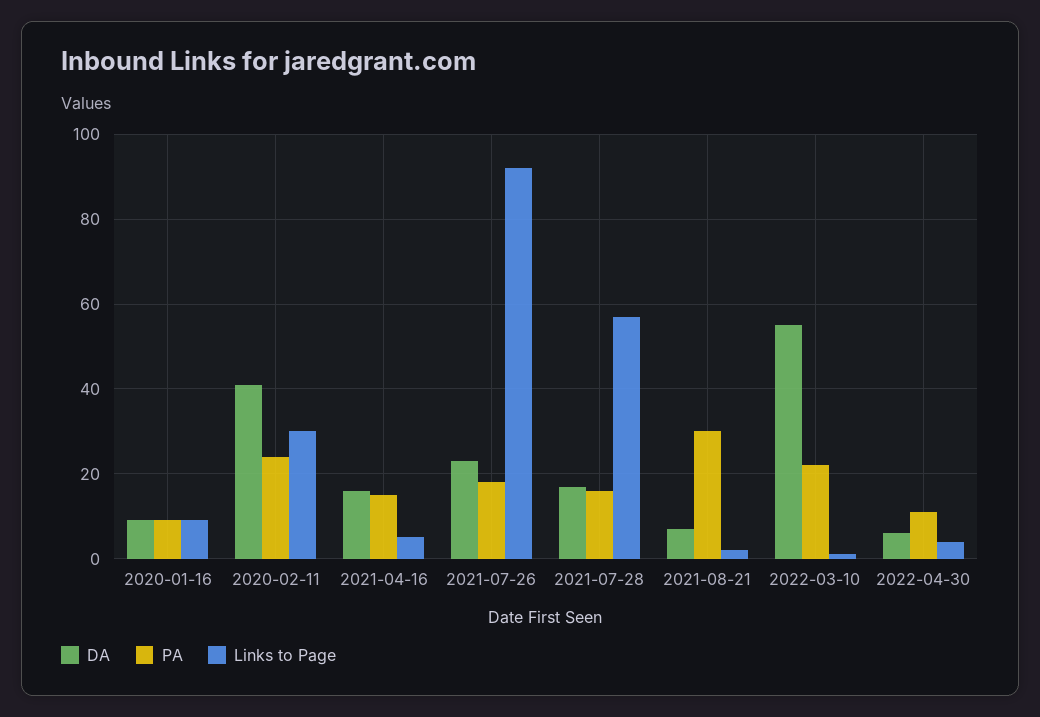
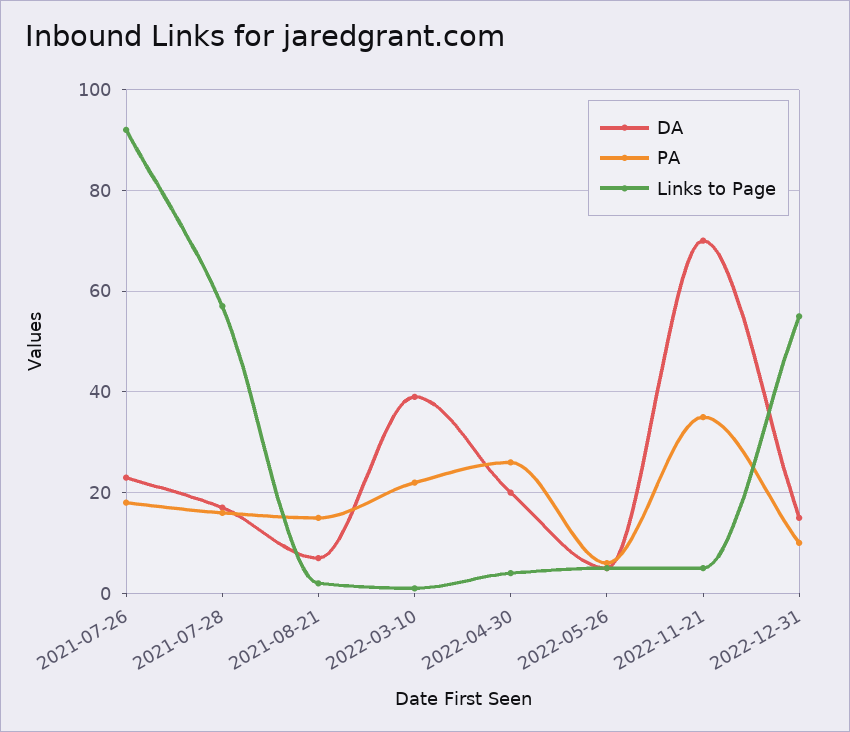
DA, 2020-01-16: 10 -> none
PA, 2020-01-16: 10 -> none
Links to Page, 2020-01-16: 10 -> none
DA, 2020-02-11: 40 -> none
PA, 2020-02-11: 25 -> none
Links to Page, 2020-02-11: 30 -> none
DA, 2021-04-16: 15 -> none
PA, 2021-04-16: 15 -> none
Links to Page, 2021-04-16: 5 -> none
PA, 2021-08-21: 30 -> 15
DA, 2022-03-10: 55 -> 40
DA, 2022-04-30: 5 -> 20
PA, 2022-04-30: 10 -> 25
DA, 2022-05-26: none -> 5
PA, 2022-05-26: none -> 5
Links to Page, 2022-05-26: none -> 5
DA, 2022-11-21: none -> 70
PA, 2022-11-21: none -> 35
Links to Page, 2022-11-21: none -> 5
DA, 2022-12-31: none -> 15
PA, 2022-12-31: none -> 10
Links to Page, 2022-12-31: none -> 55

